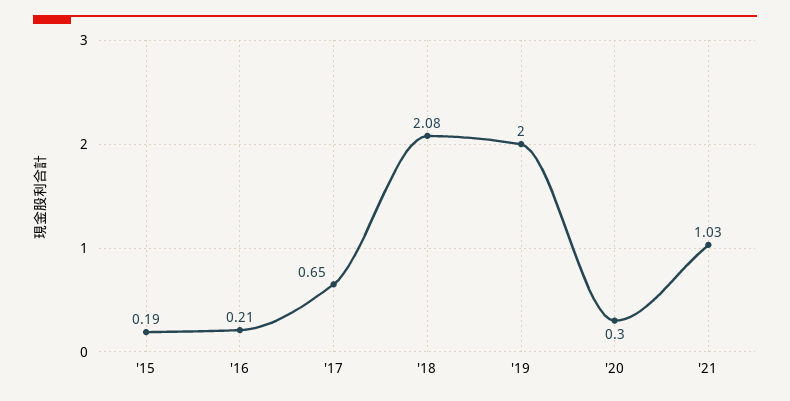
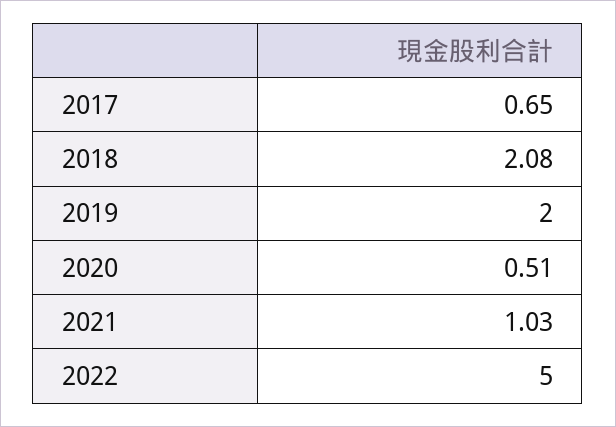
'15: 0.19 -> none
'16: 0.21 -> none
'20: 0.3 -> 0.51
2022: none -> 5

